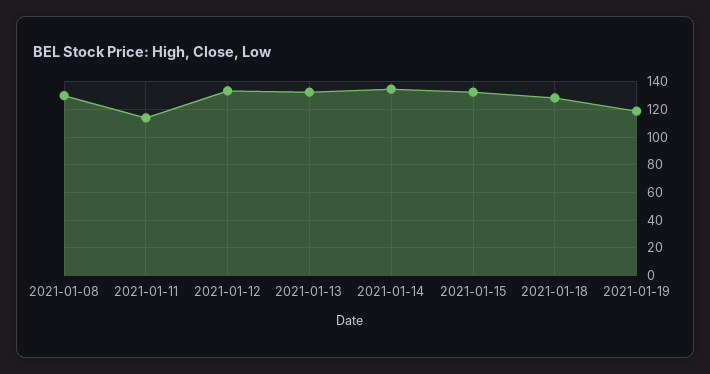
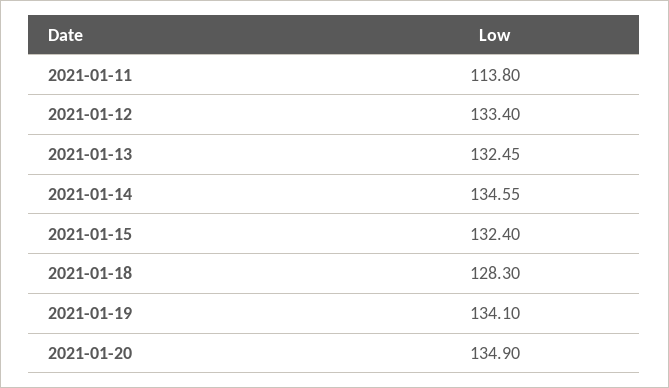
2021-01-08: 130 -> none
2021-01-19: 120 -> 134.1
2021-01-20: none -> 134.9

